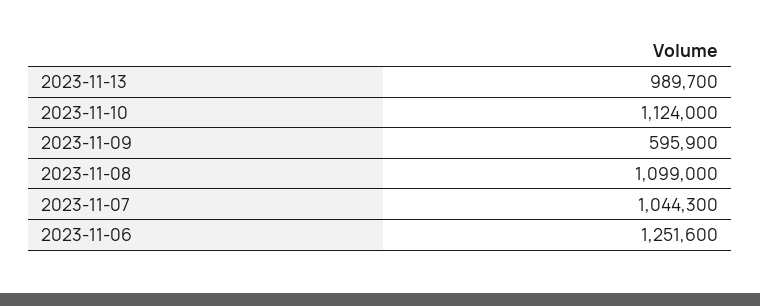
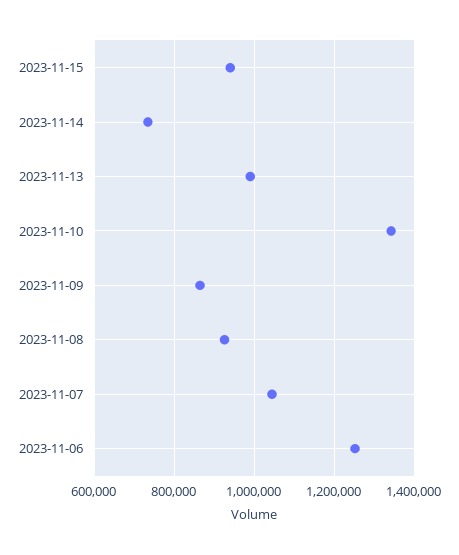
2023-11-10: 1124000 -> 1340000
2023-11-09: 595900 -> 860000
2023-11-08: 1099000 -> 920000
2023-11-15: none -> 940000
2023-11-14: none -> 740000

